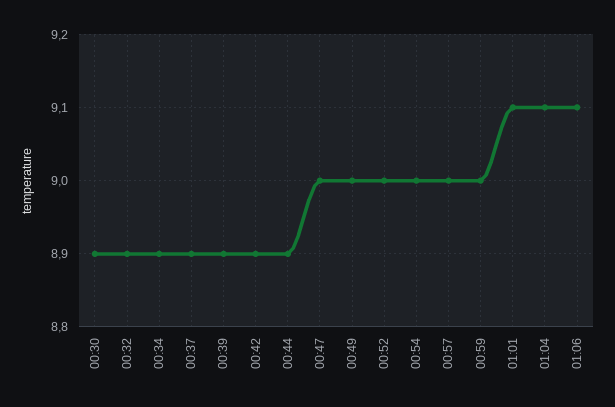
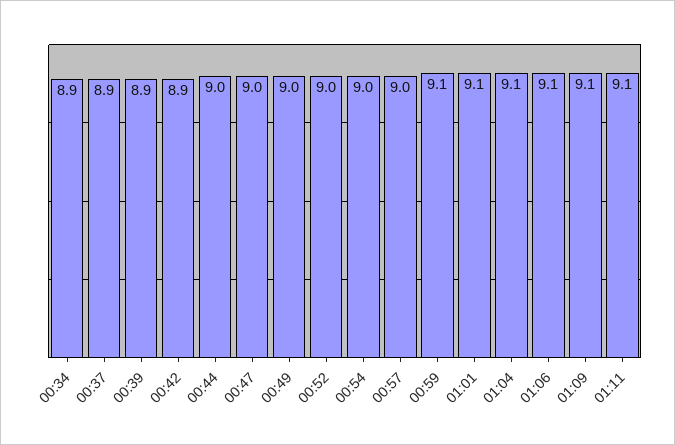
00:30: 8.9 -> none
00:32: 8.9 -> none
00:44: 8.9 -> 9
00:59: 9 -> 9.1
01:09: none -> 9.1
01:11: none -> 9.1

